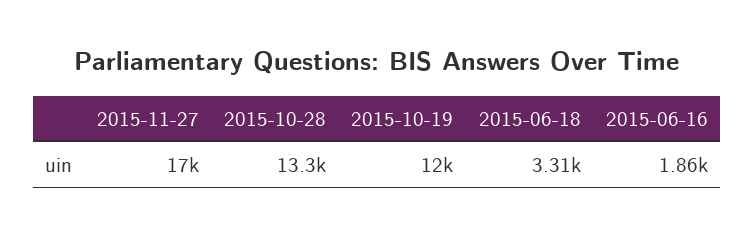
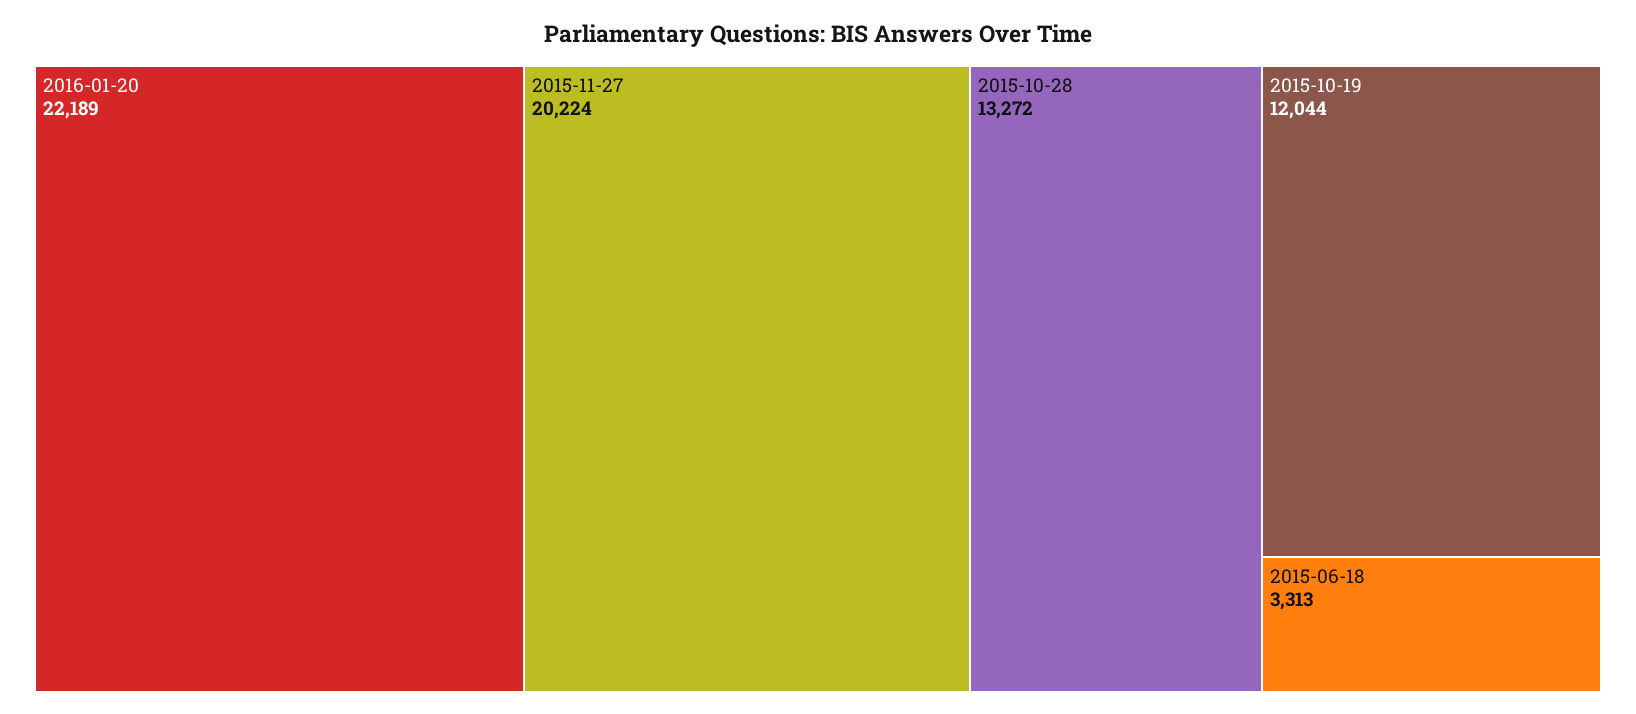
2015-11-27: 17000 -> 20224
2015-06-16: 1860 -> none
2016-01-20: none -> 22189

